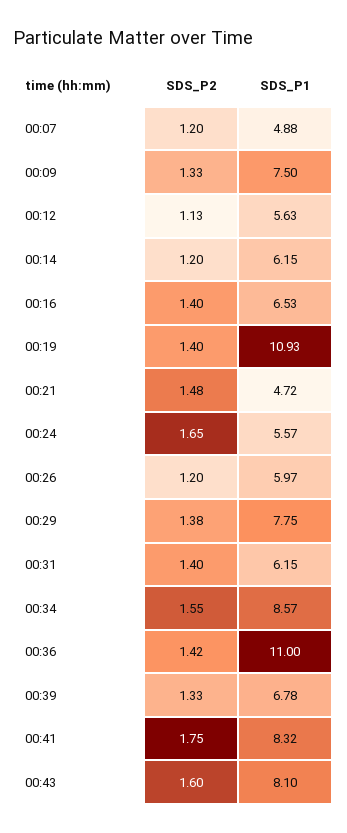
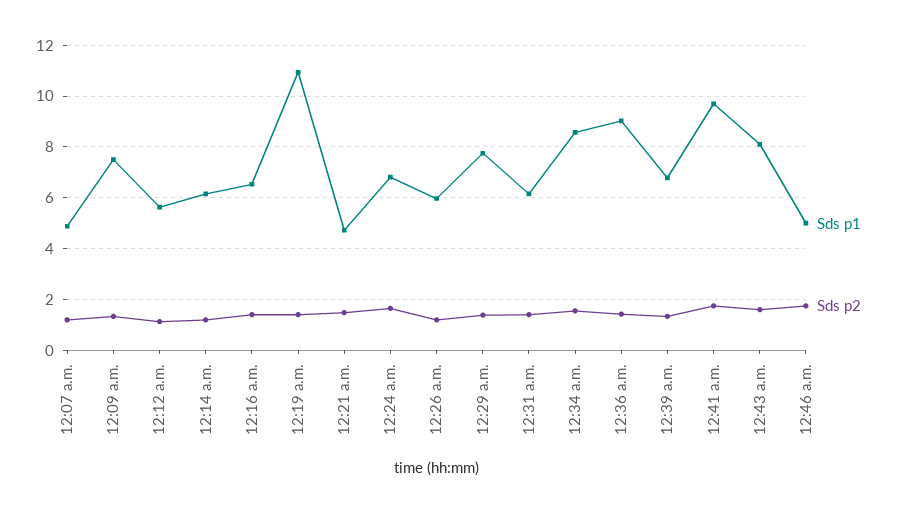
SDS_P1, 00:24: 5.57 -> 6.75
SDS_P1, 00:36: 11 -> 9
SDS_P1, 00:41: 8.32 -> 9.75
SDS_P1, 12:46 a.m.: none -> 5
SDS_P2, 12:46 a.m.: none -> 1.75

